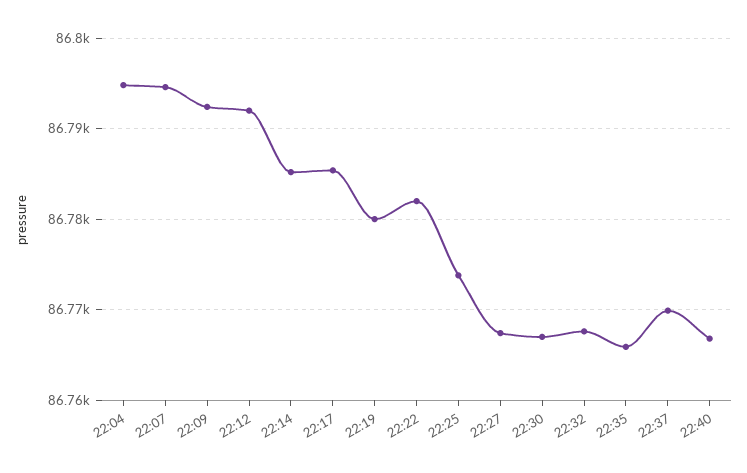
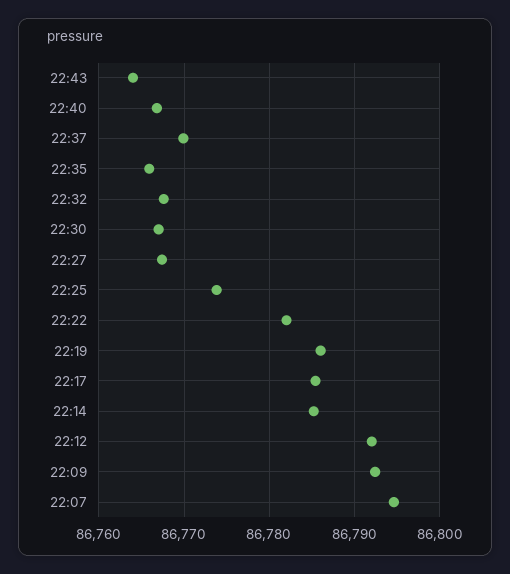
22:04: 86795 -> none
22:19: 86780 -> 86786
22:43: none -> 86764

